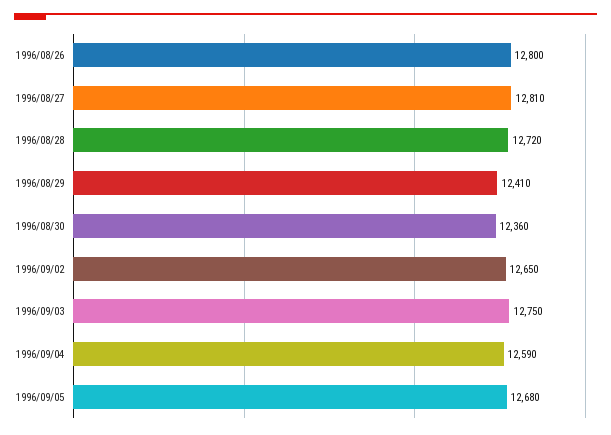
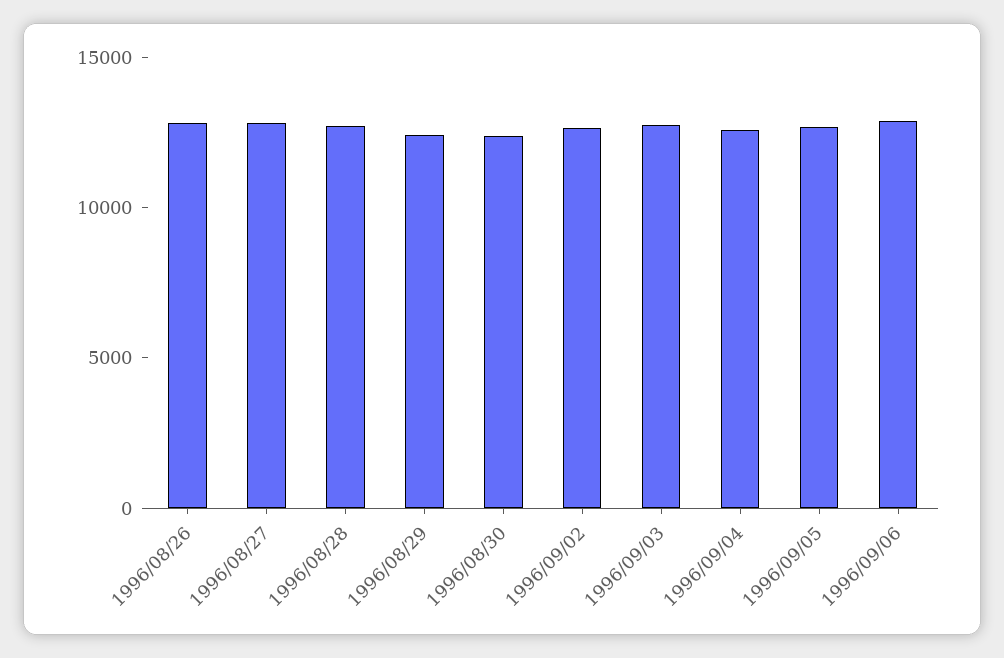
1996/09/06: none -> 13000

